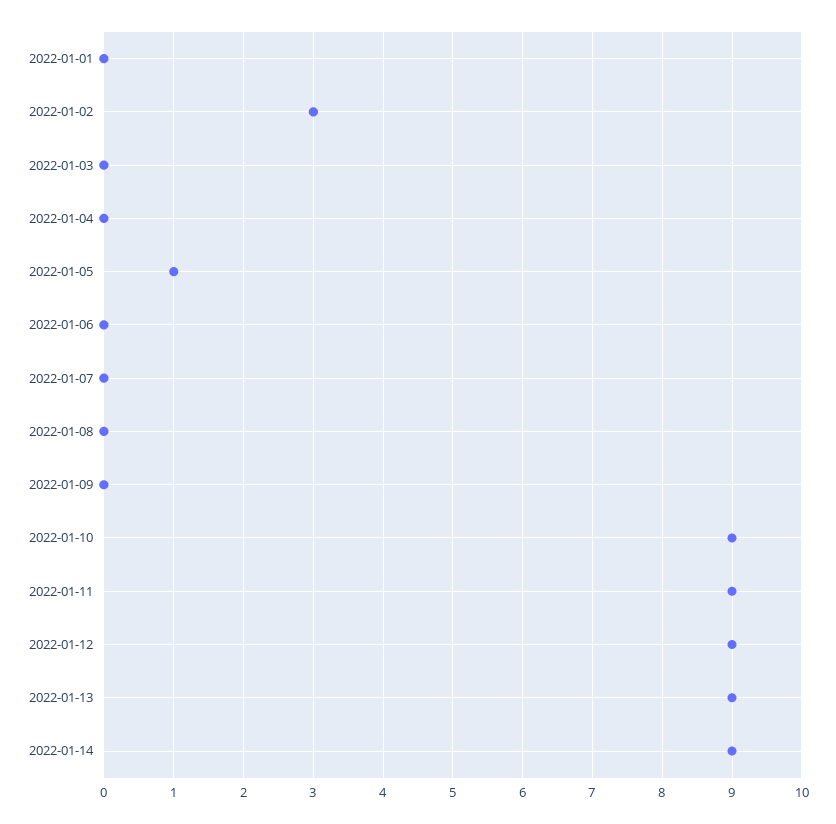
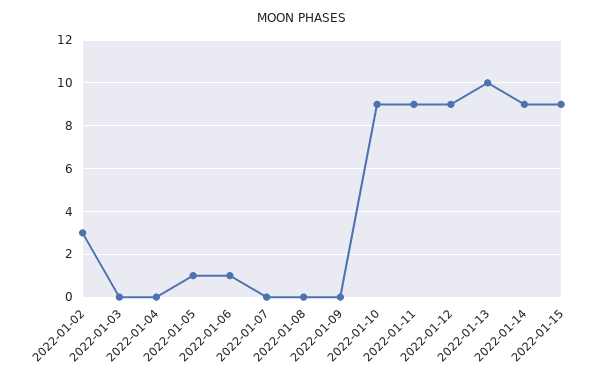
2022-01-01: 0 -> none
2022-01-06: 0 -> 1
2022-01-13: 9 -> 10
2022-01-15: none -> 9

